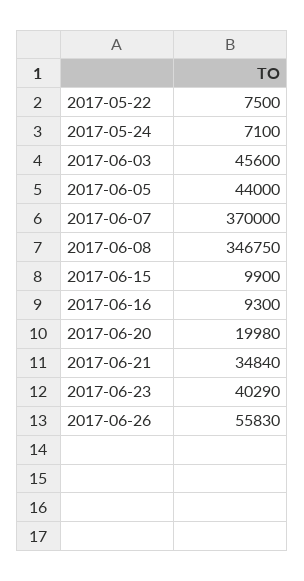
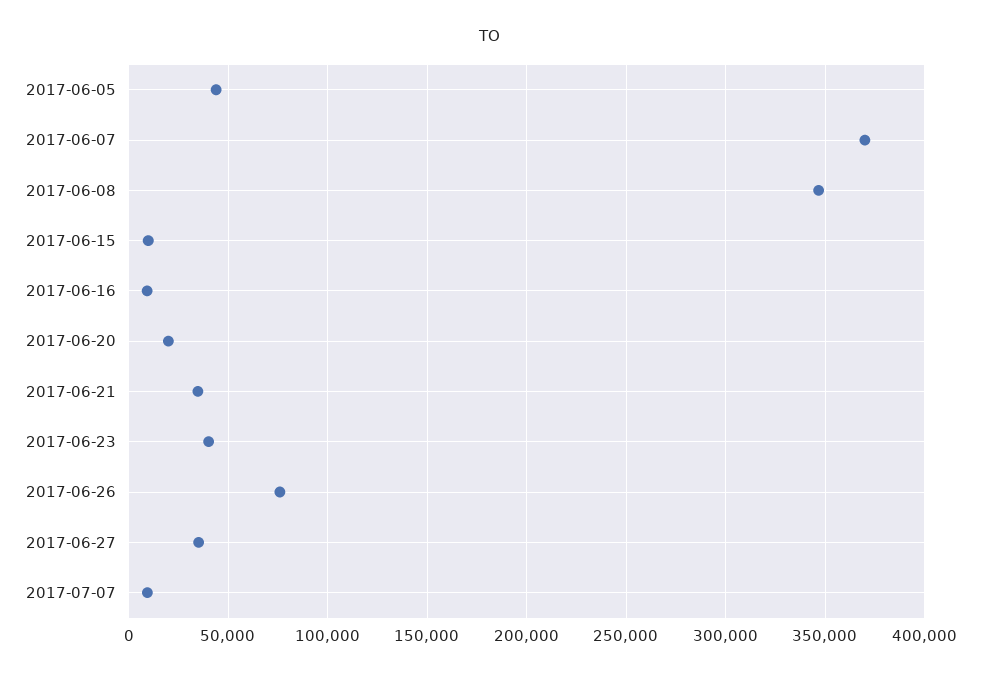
2017-05-22: 7500 -> none
2017-05-24: 7100 -> none
2017-06-03: 45600 -> none
2017-06-26: 55830 -> 75000
2017-06-27: none -> 35000
2017-07-07: none -> 10000

